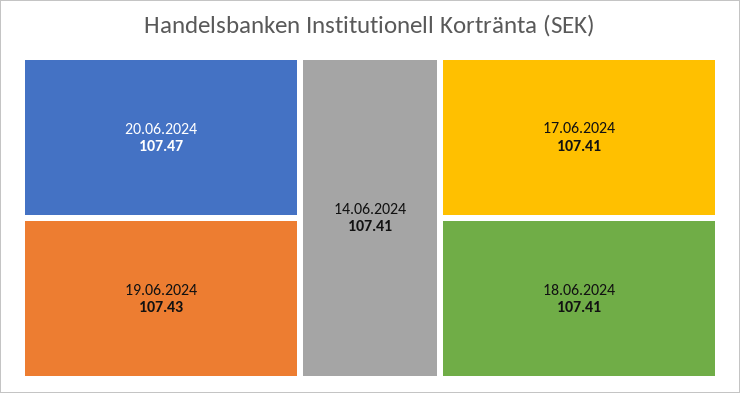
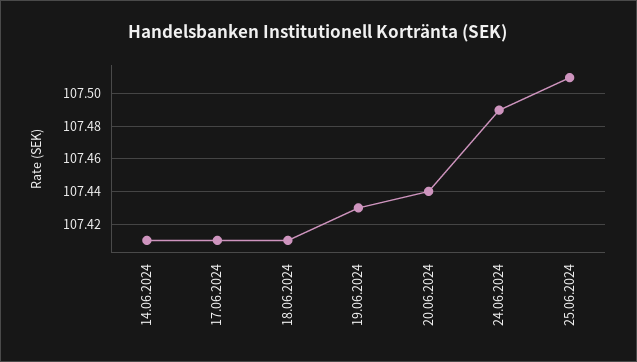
20.06.2024: 107.47 -> 107.44
24.06.2024: none -> 107.49
25.06.2024: none -> 107.51

